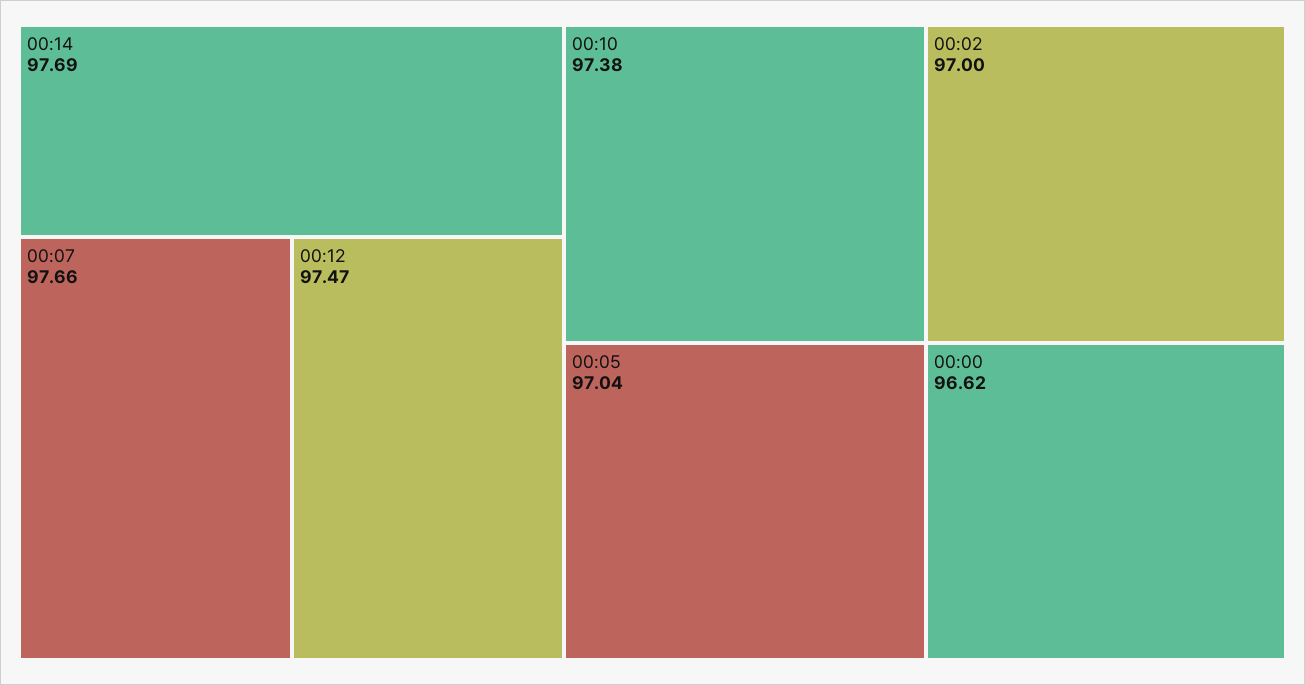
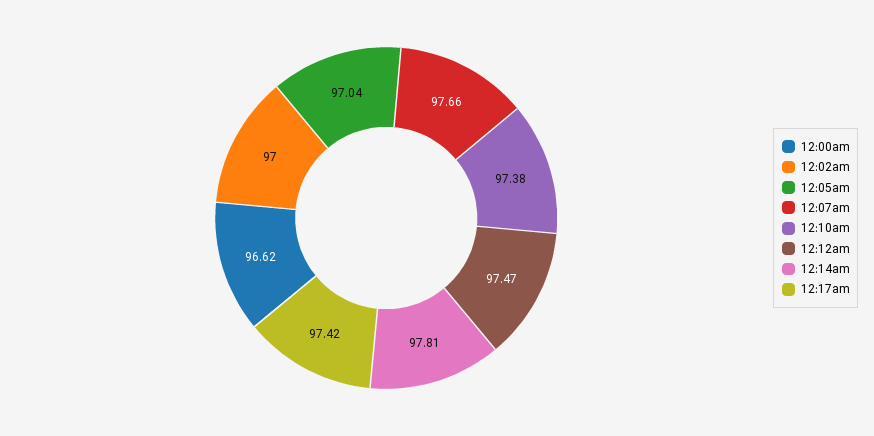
00:14: 97.69 -> 97.81
12:17am: none -> 97.42

